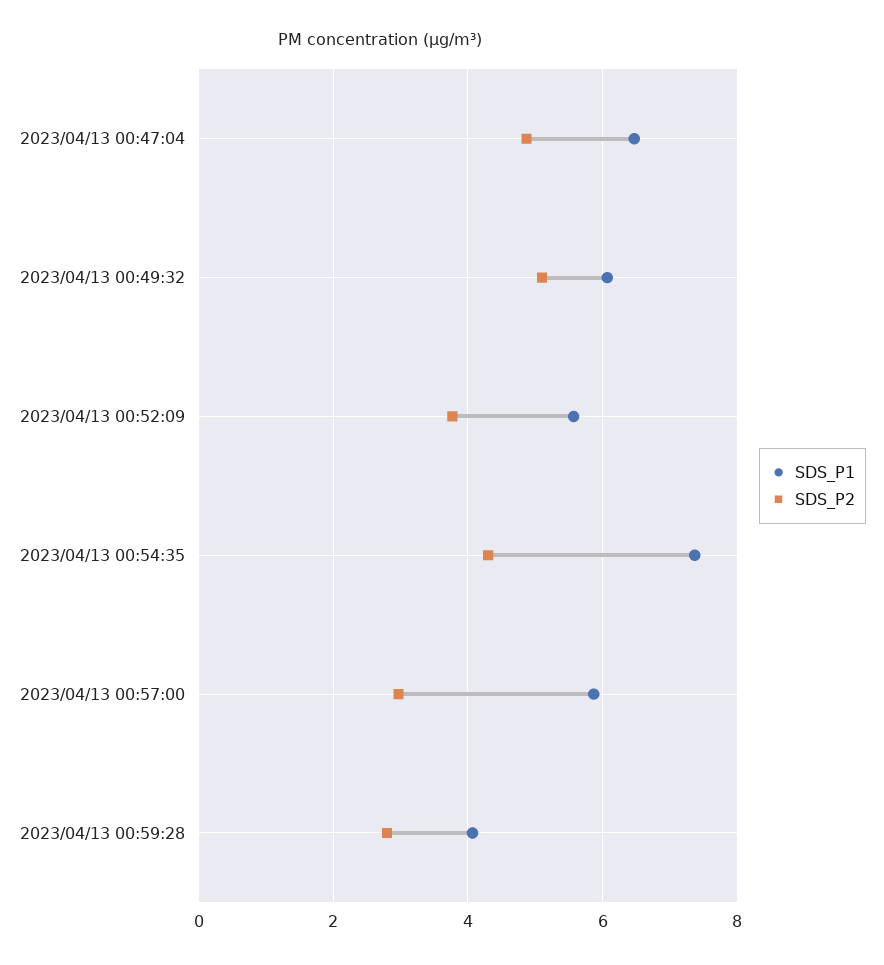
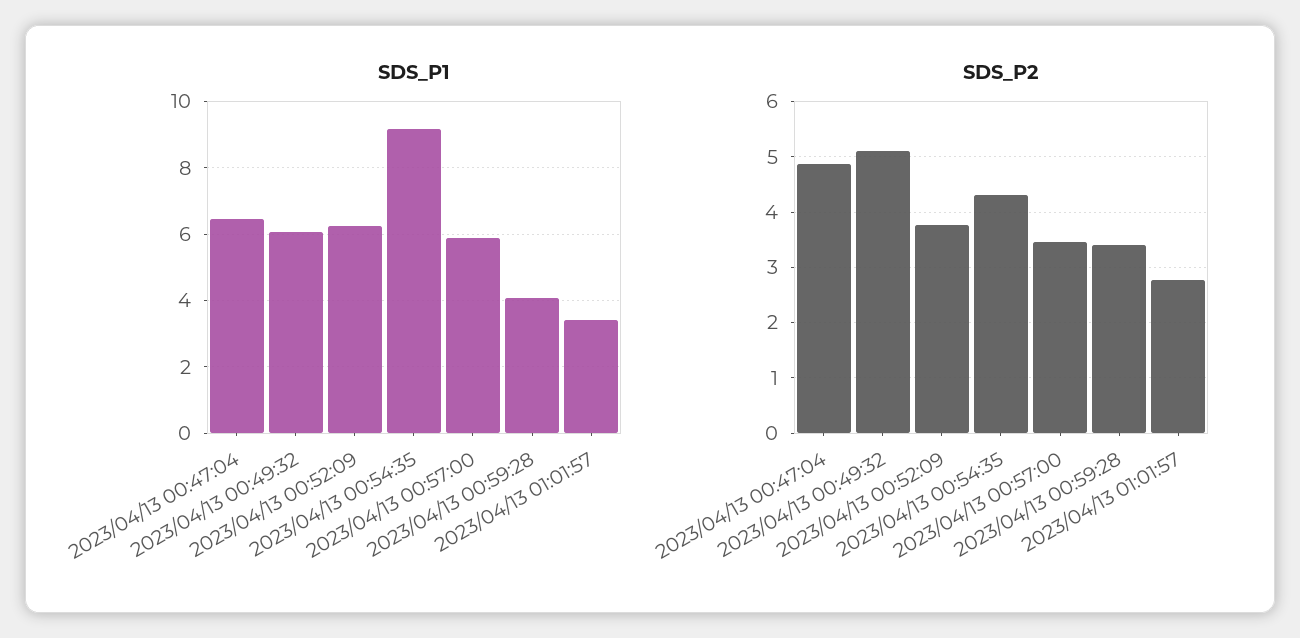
SDS_P1, 2023/04/13 00:52:09: 5.6 -> 6.2
SDS_P1, 2023/04/13 00:54:35: 7.4 -> 9.2
SDS_P2, 2023/04/13 00:57:00: 3 -> 3.4
SDS_P2, 2023/04/13 00:59:28: 2.8 -> 3.4
SDS_P1, 2023/04/13 01:01:57: none -> 3.4
SDS_P2, 2023/04/13 01:01:57: none -> 2.8

